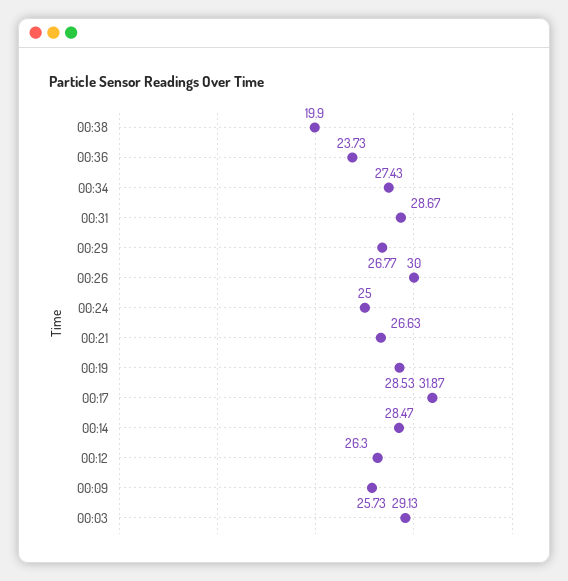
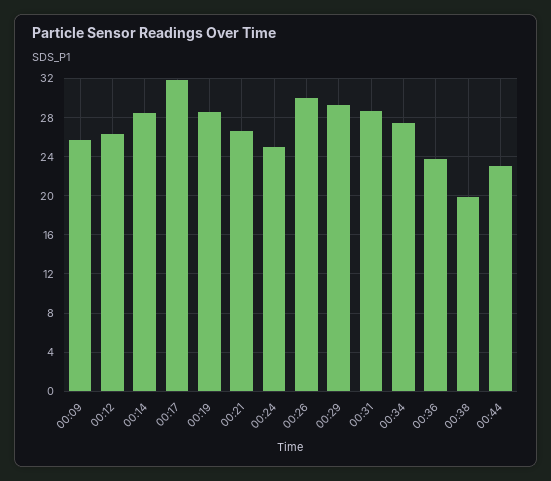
00:29: 26.77 -> 29
00:03: 29.13 -> none
00:44: none -> 23

